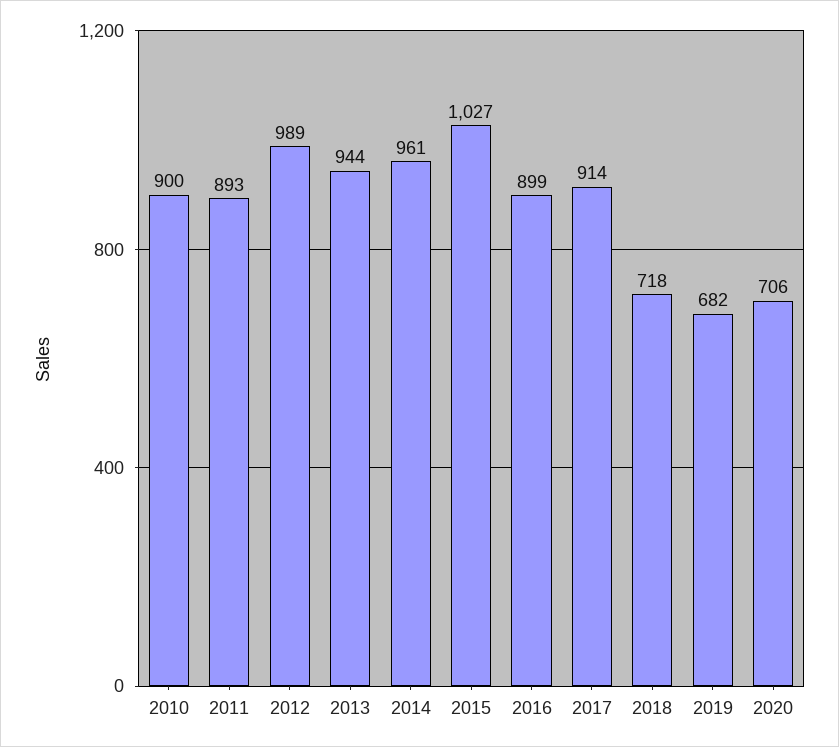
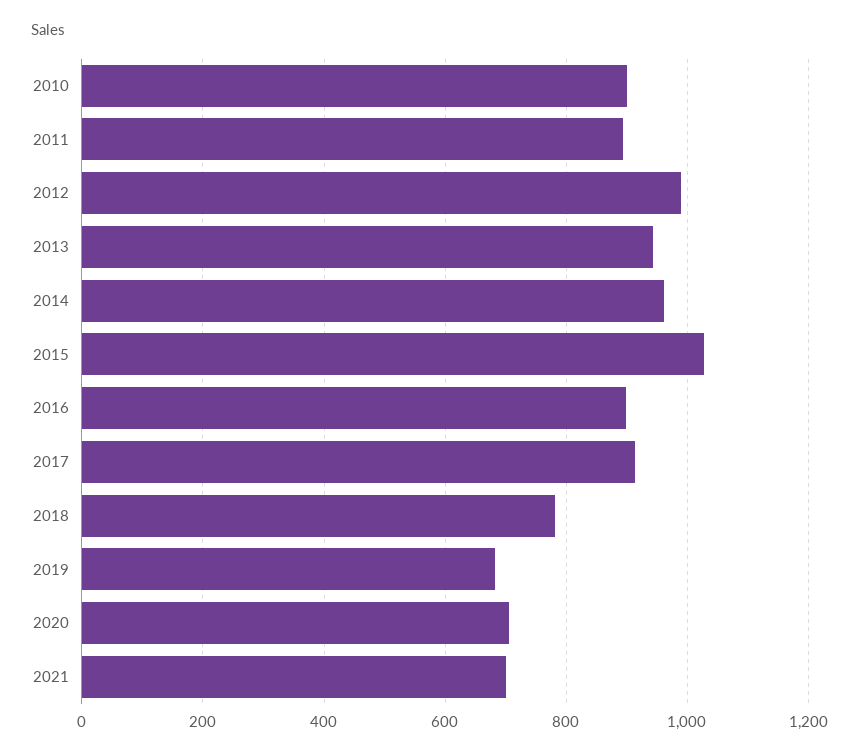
2018: 718 -> 780
2021: none -> 700

